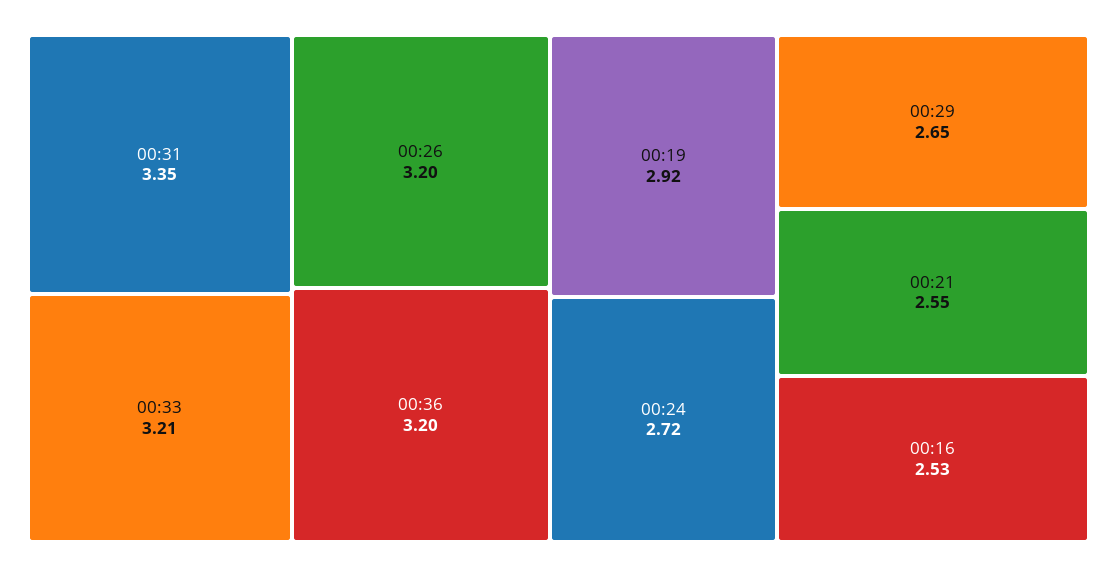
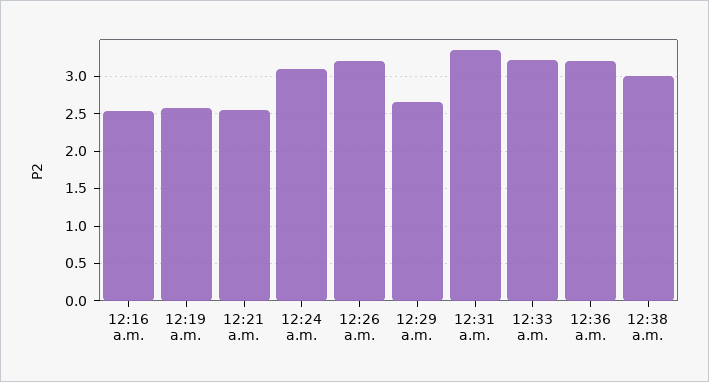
00:19: 2.92 -> 2.6
00:24: 2.72 -> 3.1
12:38 a.m.: none -> 3

